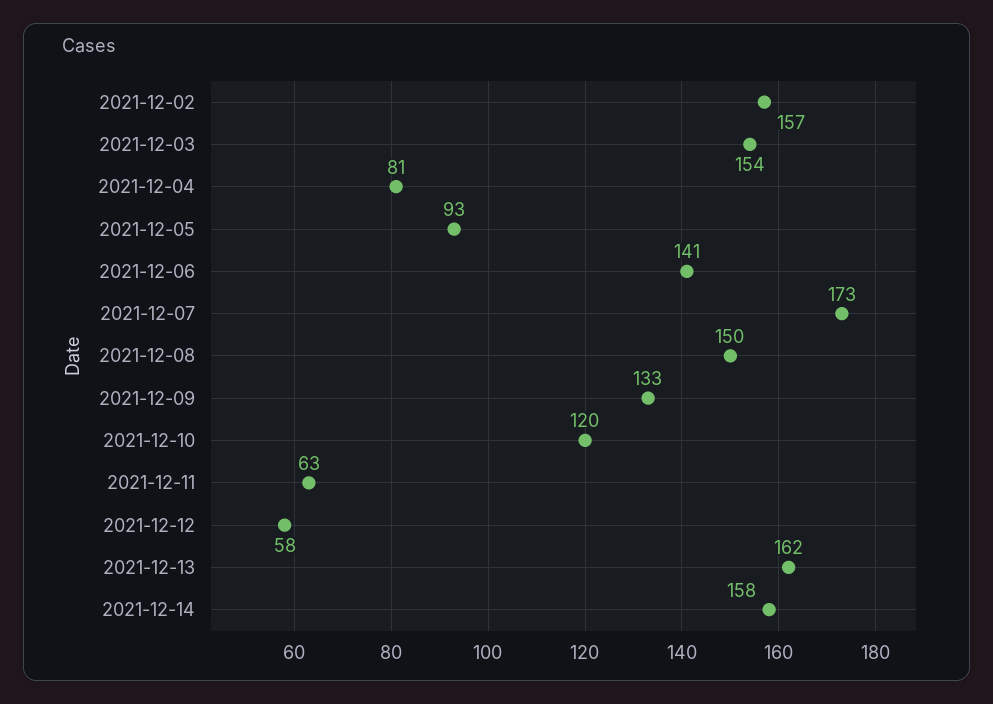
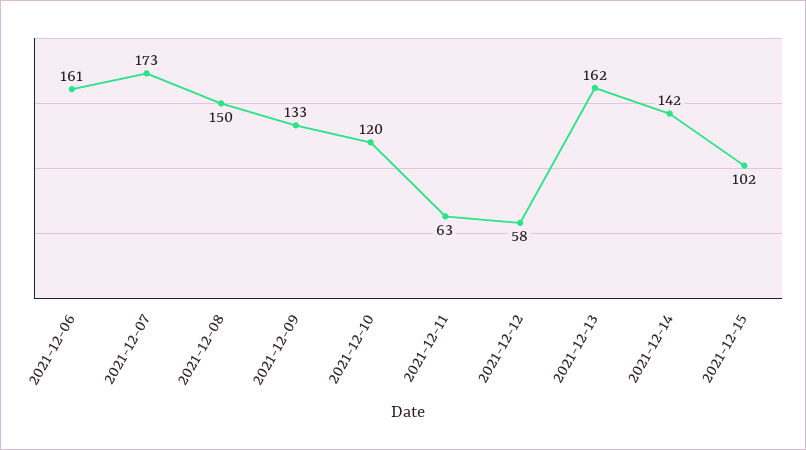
2021-12-02: 157 -> none
2021-12-03: 154 -> none
2021-12-04: 81 -> none
2021-12-05: 93 -> none
2021-12-06: 141 -> 161
2021-12-14: 158 -> 142
2021-12-15: none -> 102

